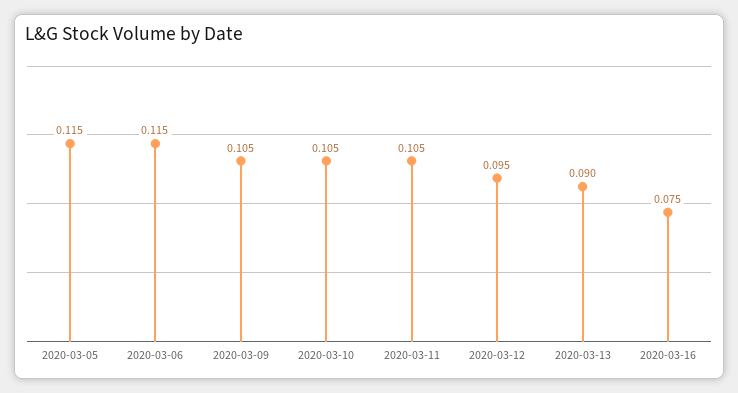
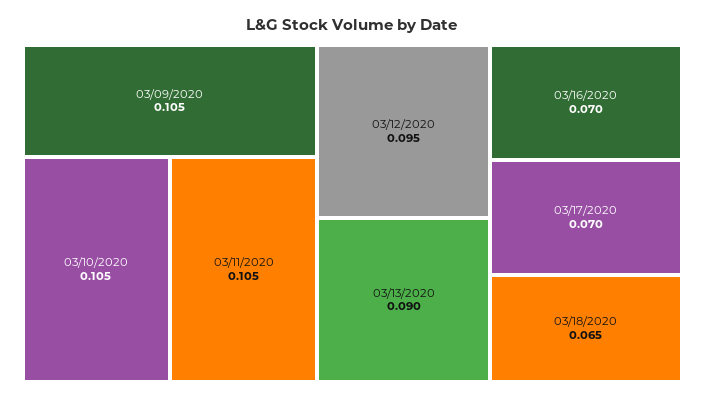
2020-03-05: 0.115 -> none
2020-03-06: 0.115 -> none
2020-03-16: 0.075 -> 0.07
03/17/2020: none -> 0.07
03/18/2020: none -> 0.065

